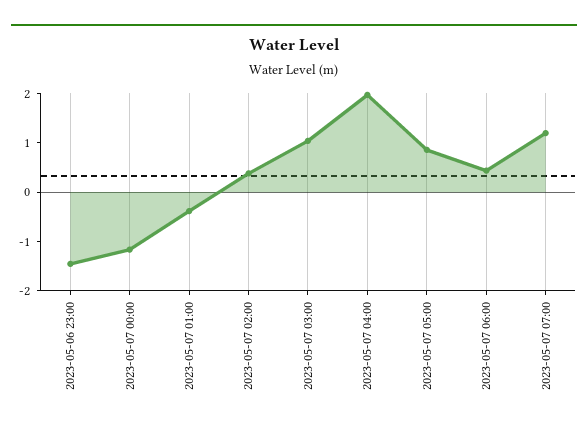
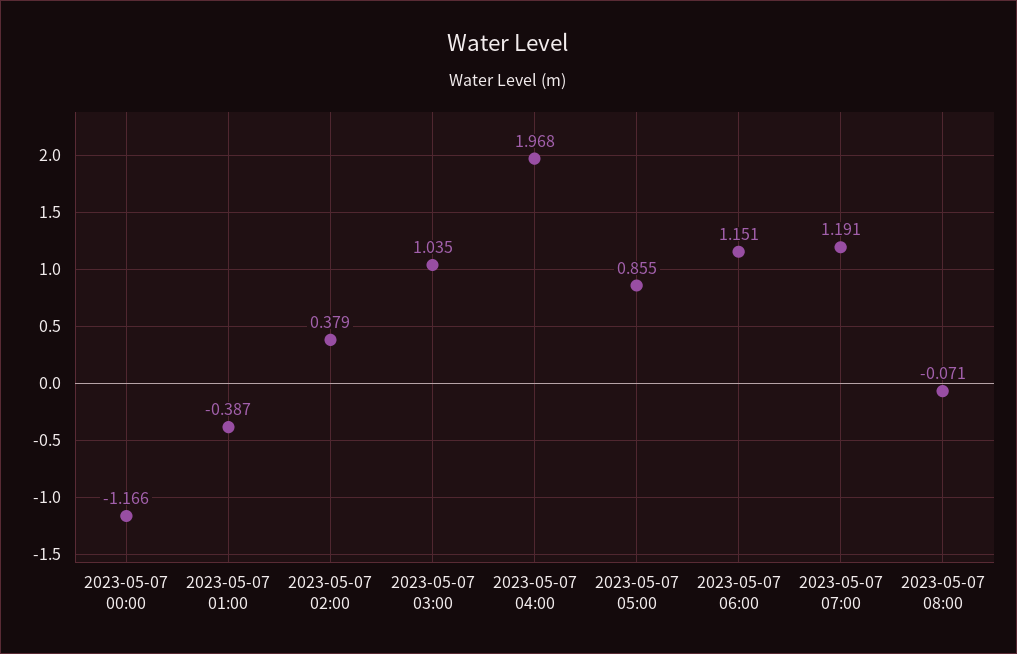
2023-05-06 23:00: -1.4 -> none
2023-05-07 06:00: 0.4 -> 1.151
2023-05-07 08:00: none -> -0.071

